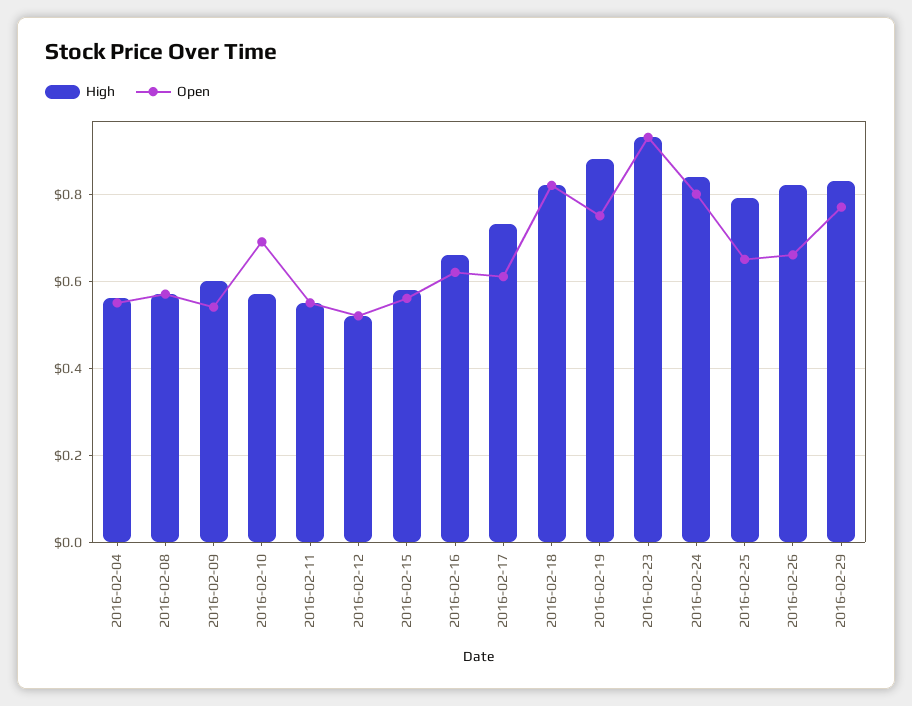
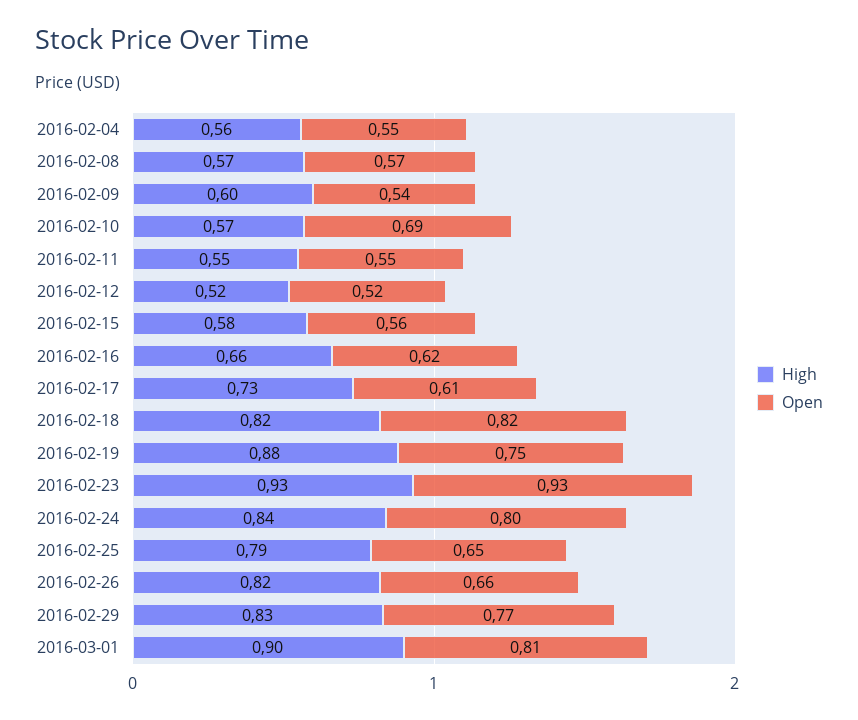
High, 2016-03-01: none -> 0.9
Open, 2016-03-01: none -> 0.81

